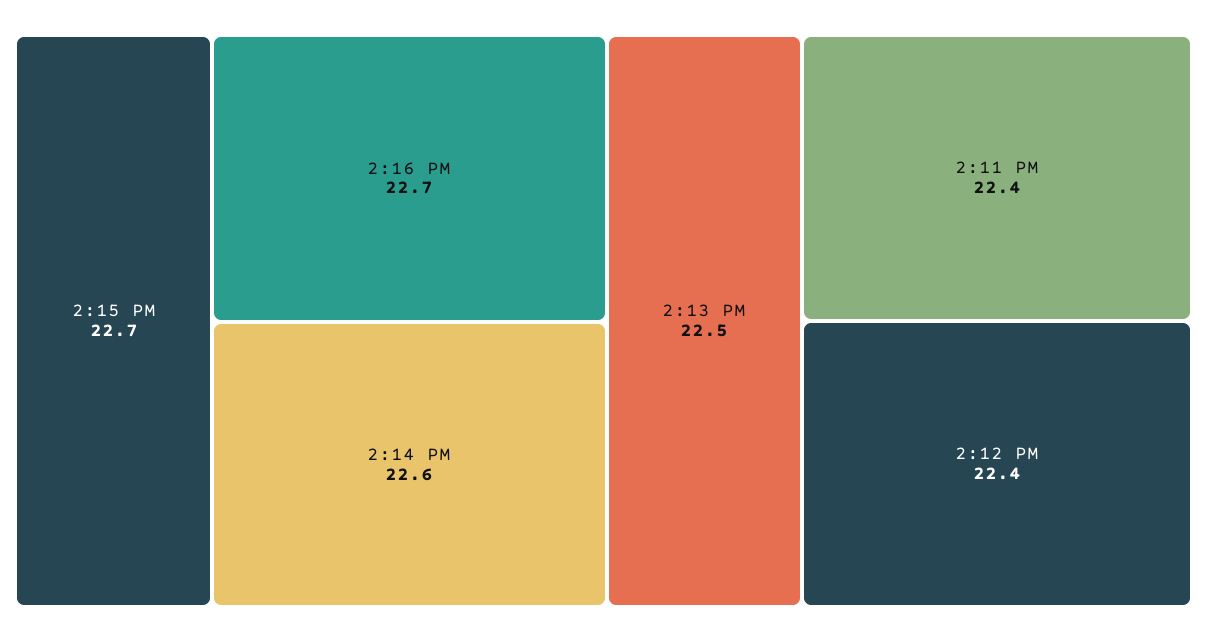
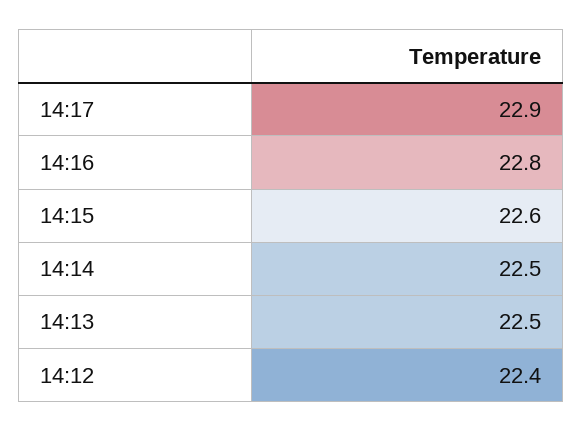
2:15 PM: 22.7 -> 22.6
2:16 PM: 22.7 -> 22.8
2:14 PM: 22.6 -> 22.5
2:11 PM: 22.4 -> none
14:17: none -> 22.9

